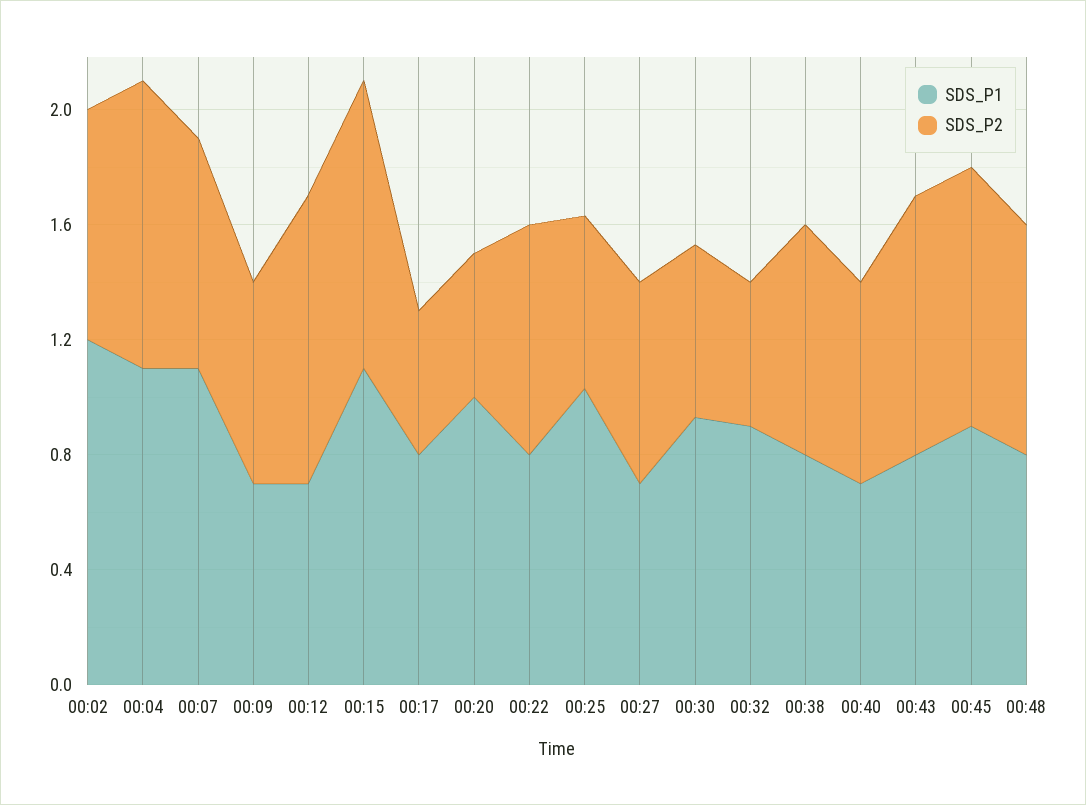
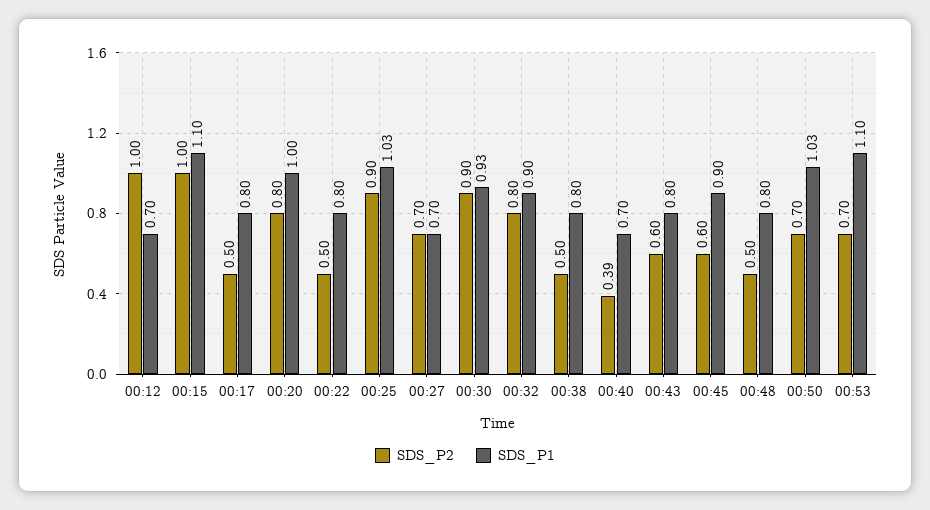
SDS_P1, 00:02: 1.2 -> none
SDS_P2, 00:02: 0.8 -> none
SDS_P1, 00:04: 1.1 -> none
SDS_P2, 00:04: 1 -> none
SDS_P1, 00:07: 1.1 -> none
SDS_P2, 00:07: 0.8 -> none
SDS_P1, 00:09: 0.7 -> none
SDS_P2, 00:09: 0.7 -> none
SDS_P2, 00:20: 0.5 -> 0.8
SDS_P2, 00:22: 0.8 -> 0.5
SDS_P2, 00:25: 0.6 -> 0.9
SDS_P2, 00:30: 0.6 -> 0.9
SDS_P2, 00:32: 0.5 -> 0.8
SDS_P2, 00:38: 0.8 -> 0.5
SDS_P2, 00:40: 0.7 -> 0.39
SDS_P2, 00:43: 0.9 -> 0.6
SDS_P2, 00:45: 0.9 -> 0.6
SDS_P2, 00:48: 0.8 -> 0.5
SDS_P2, 00:50: none -> 0.7
SDS_P1, 00:50: none -> 1.03
SDS_P2, 00:53: none -> 0.7
SDS_P1, 00:53: none -> 1.1

